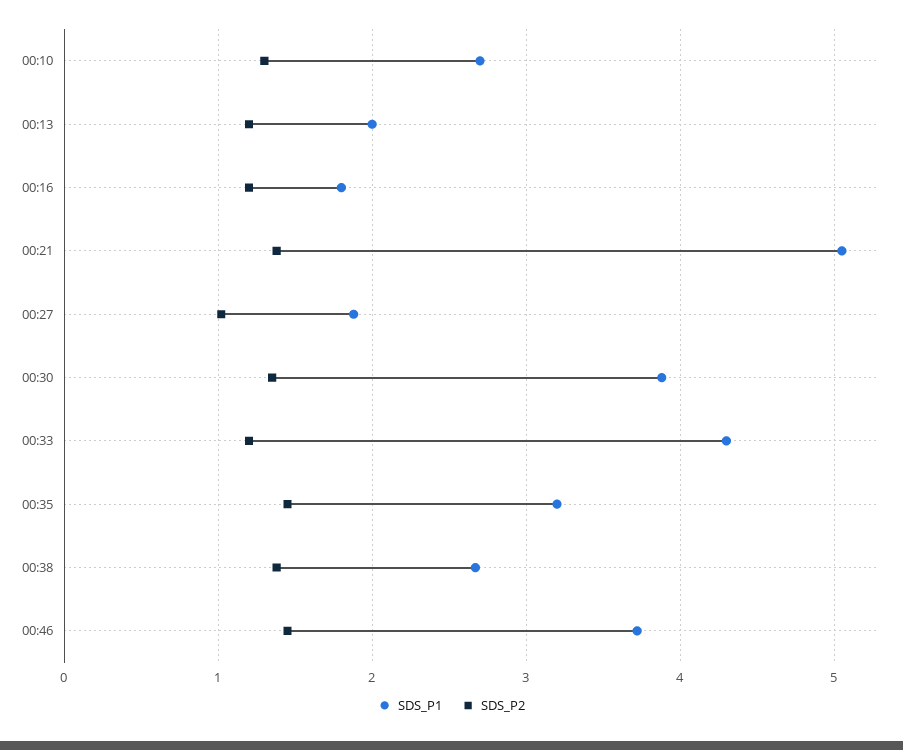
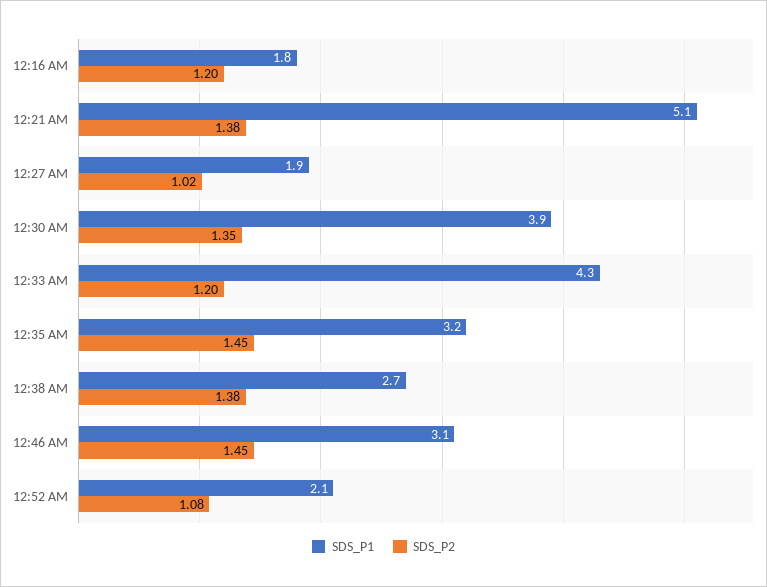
SDS_P1, 00:10: 2.7 -> none
SDS_P2, 00:10: 1.3 -> none
SDS_P1, 00:13: 2 -> none
SDS_P2, 00:13: 1.2 -> none
SDS_P1, 00:46: 3.7 -> 3.1
SDS_P1, 12:52 AM: none -> 2.1
SDS_P2, 12:52 AM: none -> 1.08

